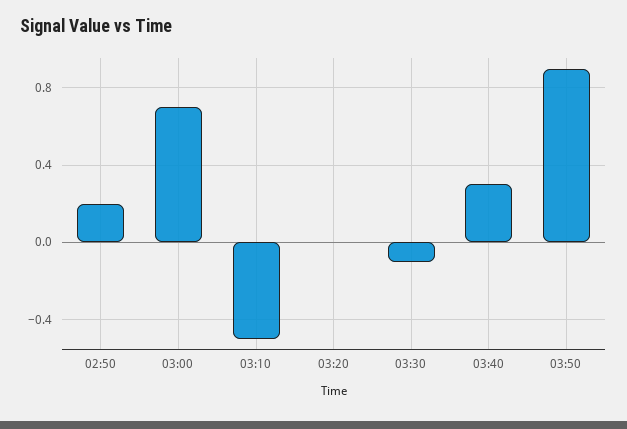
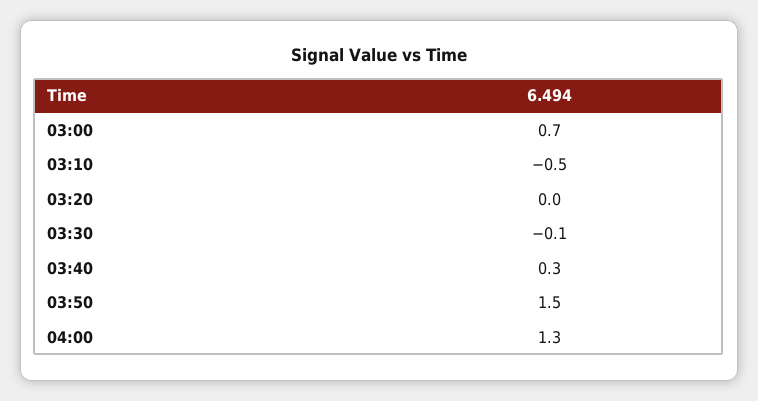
02:50: 0.2 -> none
03:50: 0.9 -> 1.5
04:00: none -> 1.3

